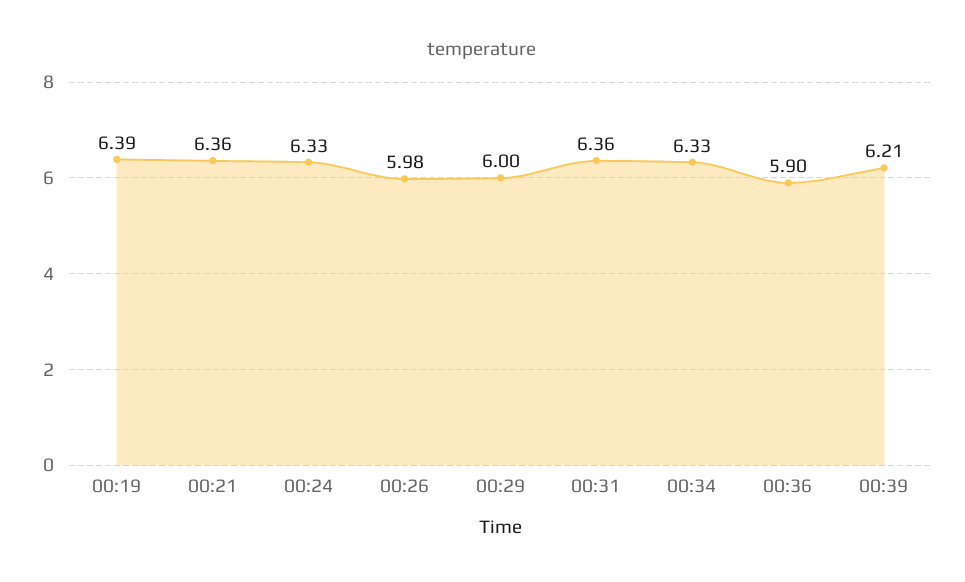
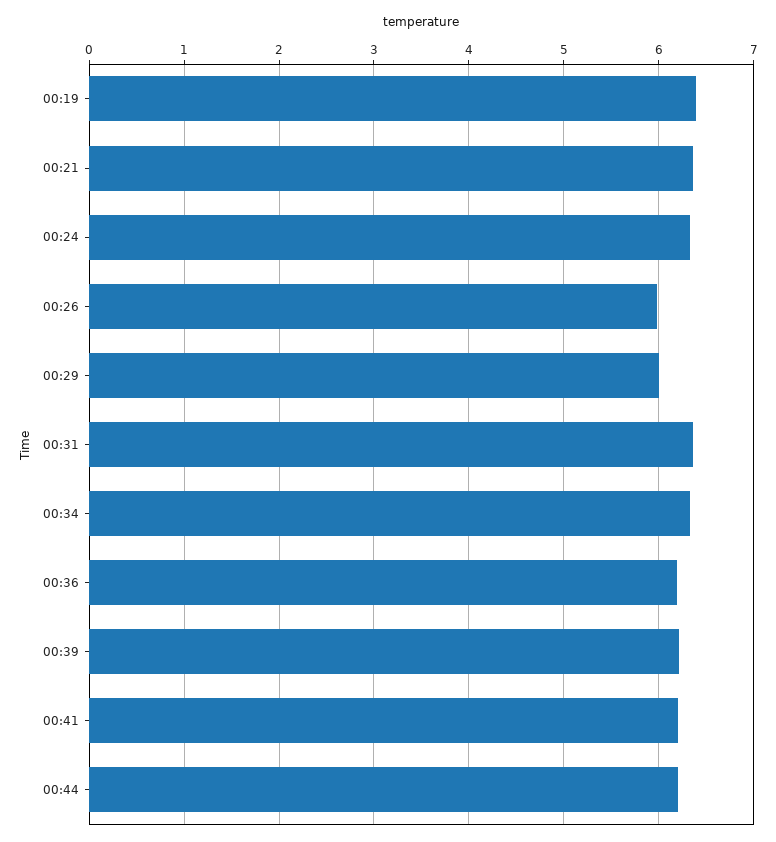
00:36: 5.9 -> 6.2
00:41: none -> 6.2
00:44: none -> 6.2

